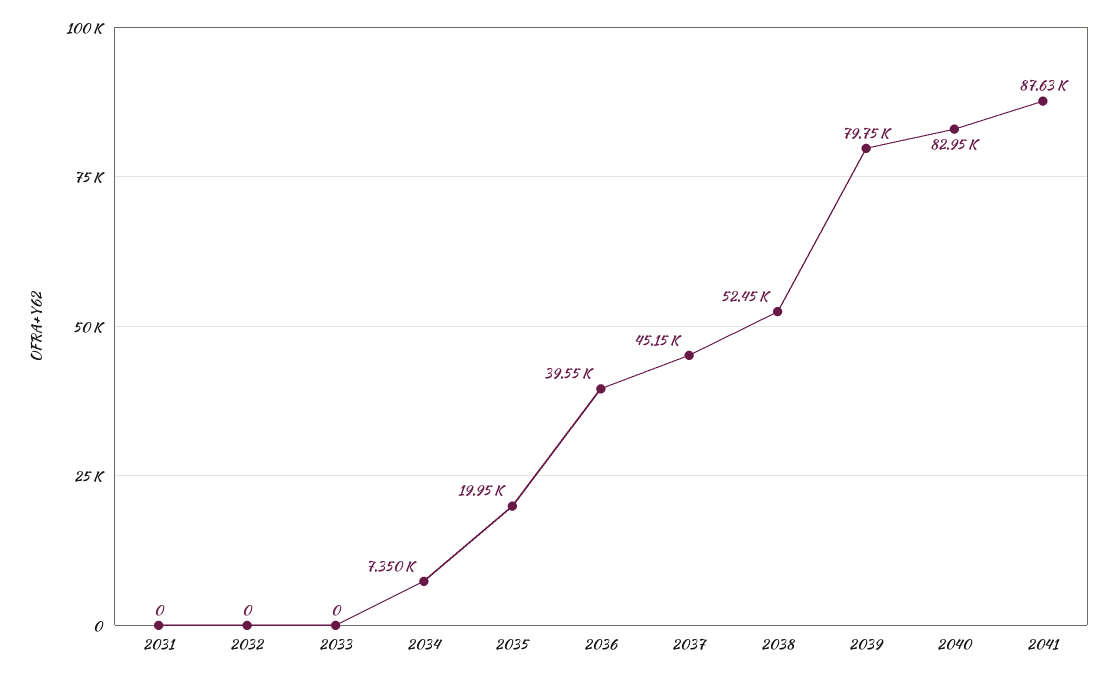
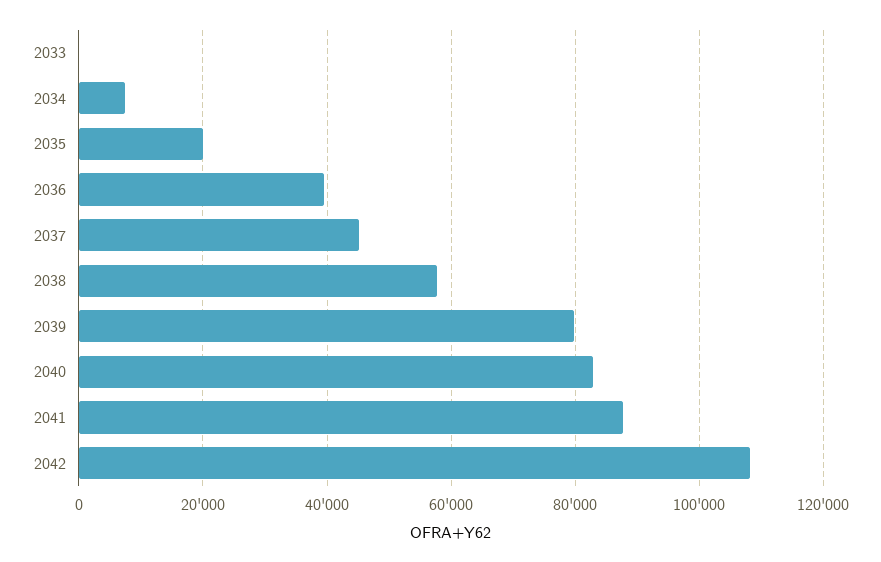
2031: 0 -> none
2032: 0 -> none
2038: 52450 -> 58000
2042: none -> 108000

